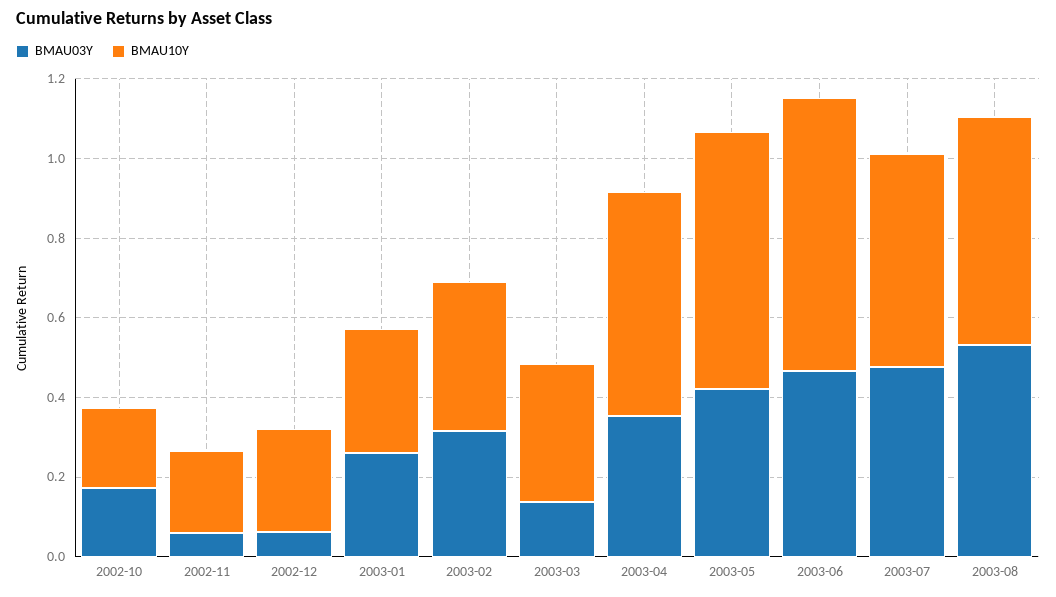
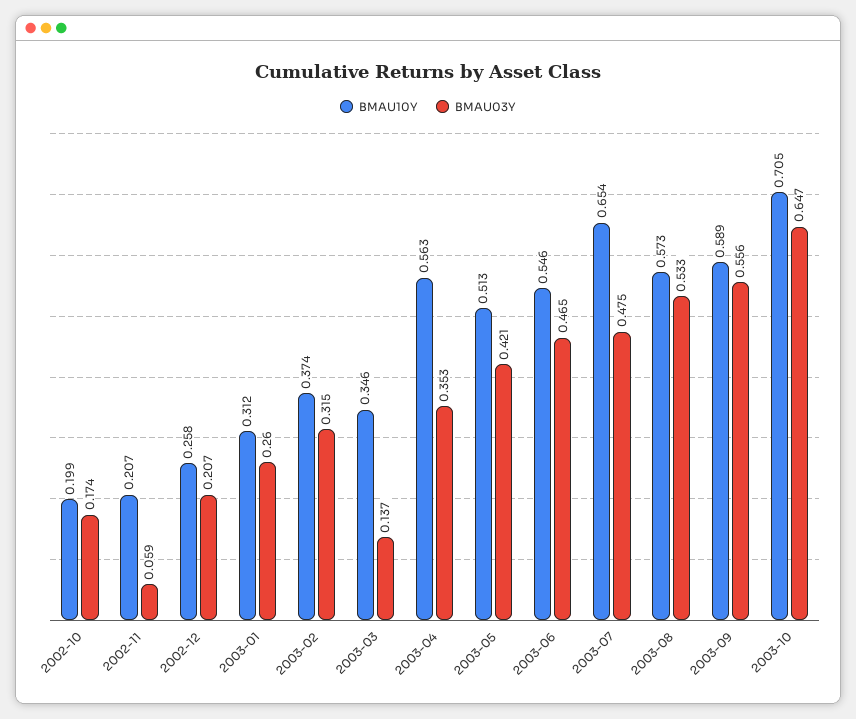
BMAU03Y, 2002-12: 0.05 -> 0.207
BMAU10Y, 2003-05: 0.65 -> 0.513
BMAU10Y, 2003-06: 0.7 -> 0.546
BMAU10Y, 2003-07: 0.55 -> 0.654
BMAU10Y, 2003-09: none -> 0.589
BMAU03Y, 2003-09: none -> 0.556
BMAU10Y, 2003-10: none -> 0.705
BMAU03Y, 2003-10: none -> 0.647

